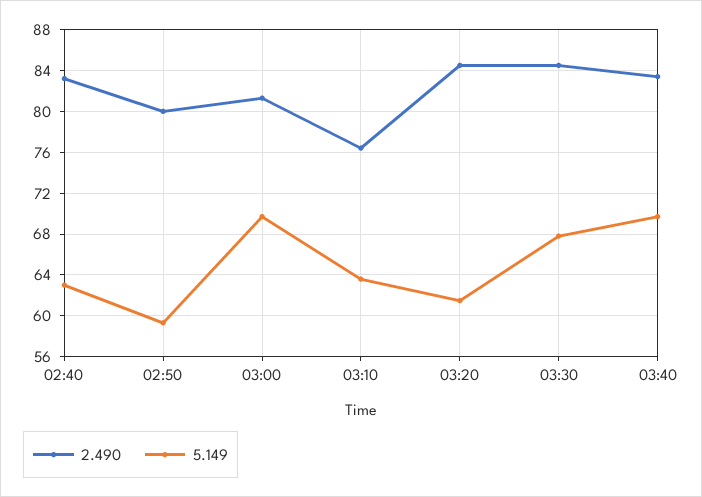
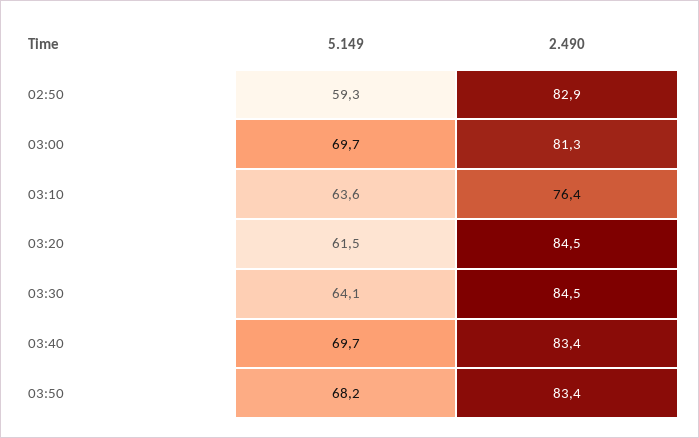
2.490, 02:40: 83 -> none
5.149, 02:40: 63 -> none
2.490, 02:50: 80 -> 82.9
5.149, 03:30: 68 -> 64.1
5.149, 03:50: none -> 68.2
2.490, 03:50: none -> 83.4

